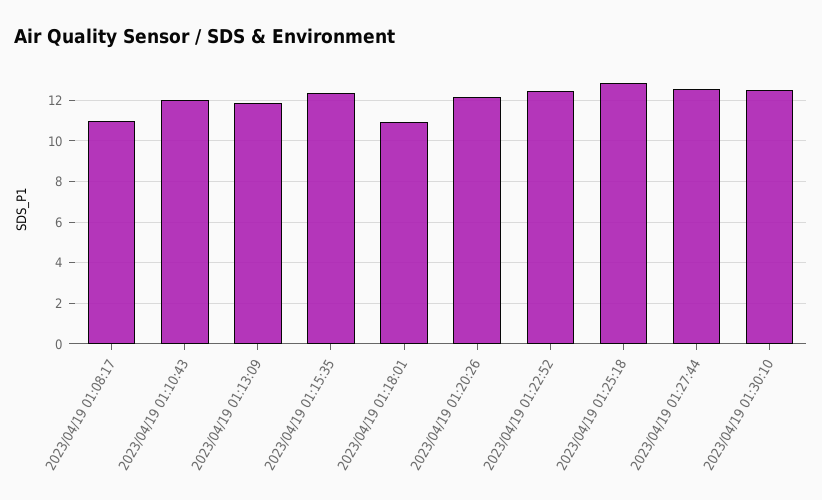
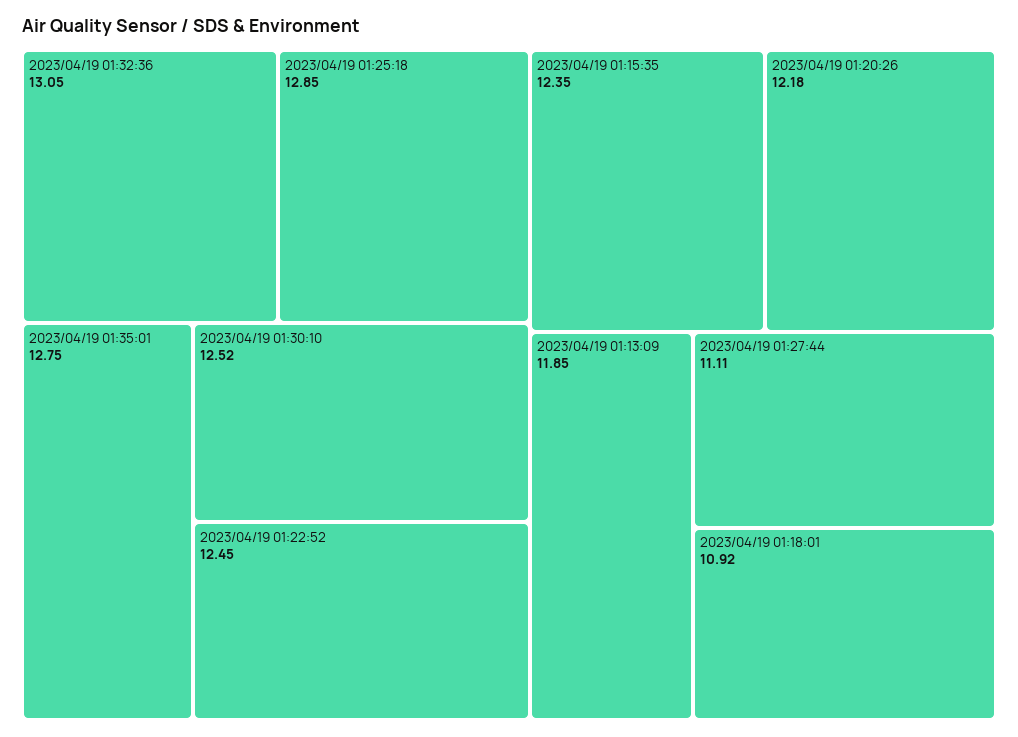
2023/04/19 01:08:17: 11 -> none
2023/04/19 01:10:43: 12 -> none
2023/04/19 01:27:44: 12.5 -> 11.11
2023/04/19 01:32:36: none -> 13.05
2023/04/19 01:35:01: none -> 12.75

